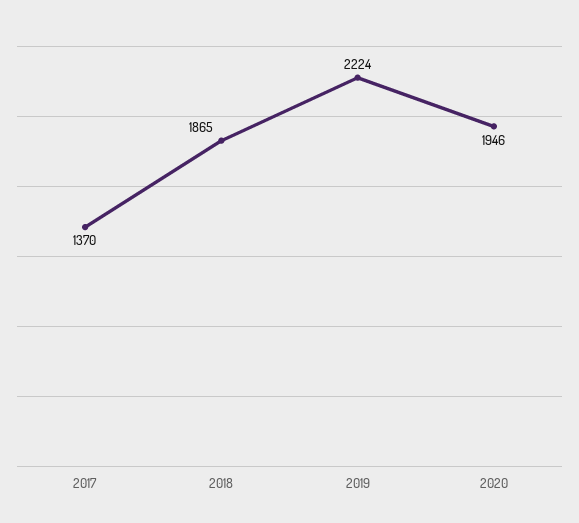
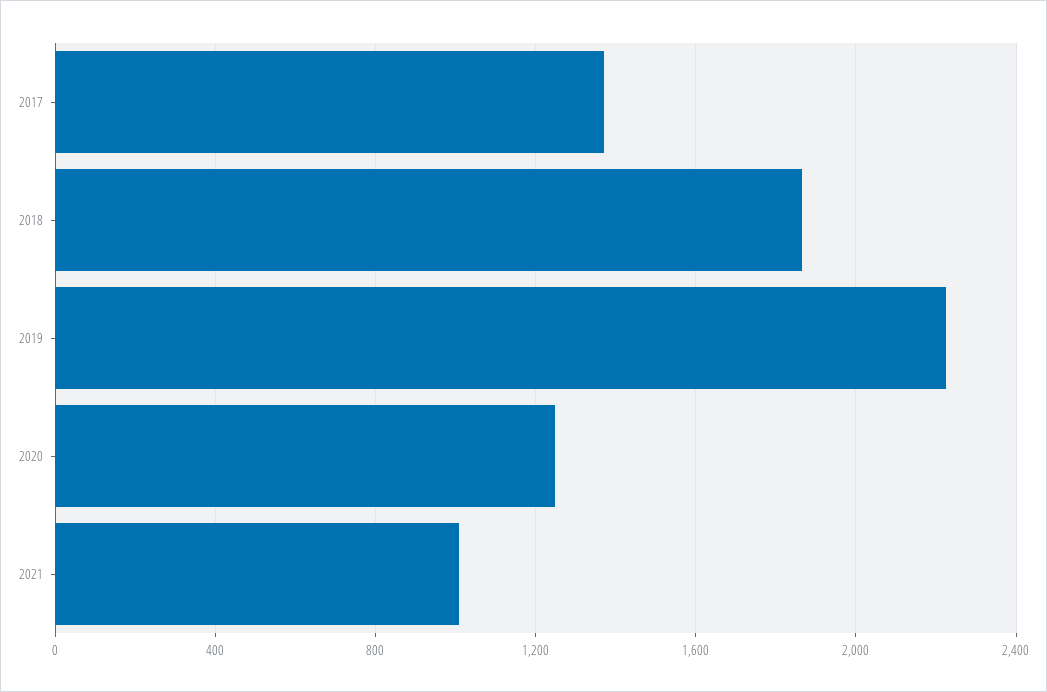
2020: 1946 -> 1250
2021: none -> 1000

